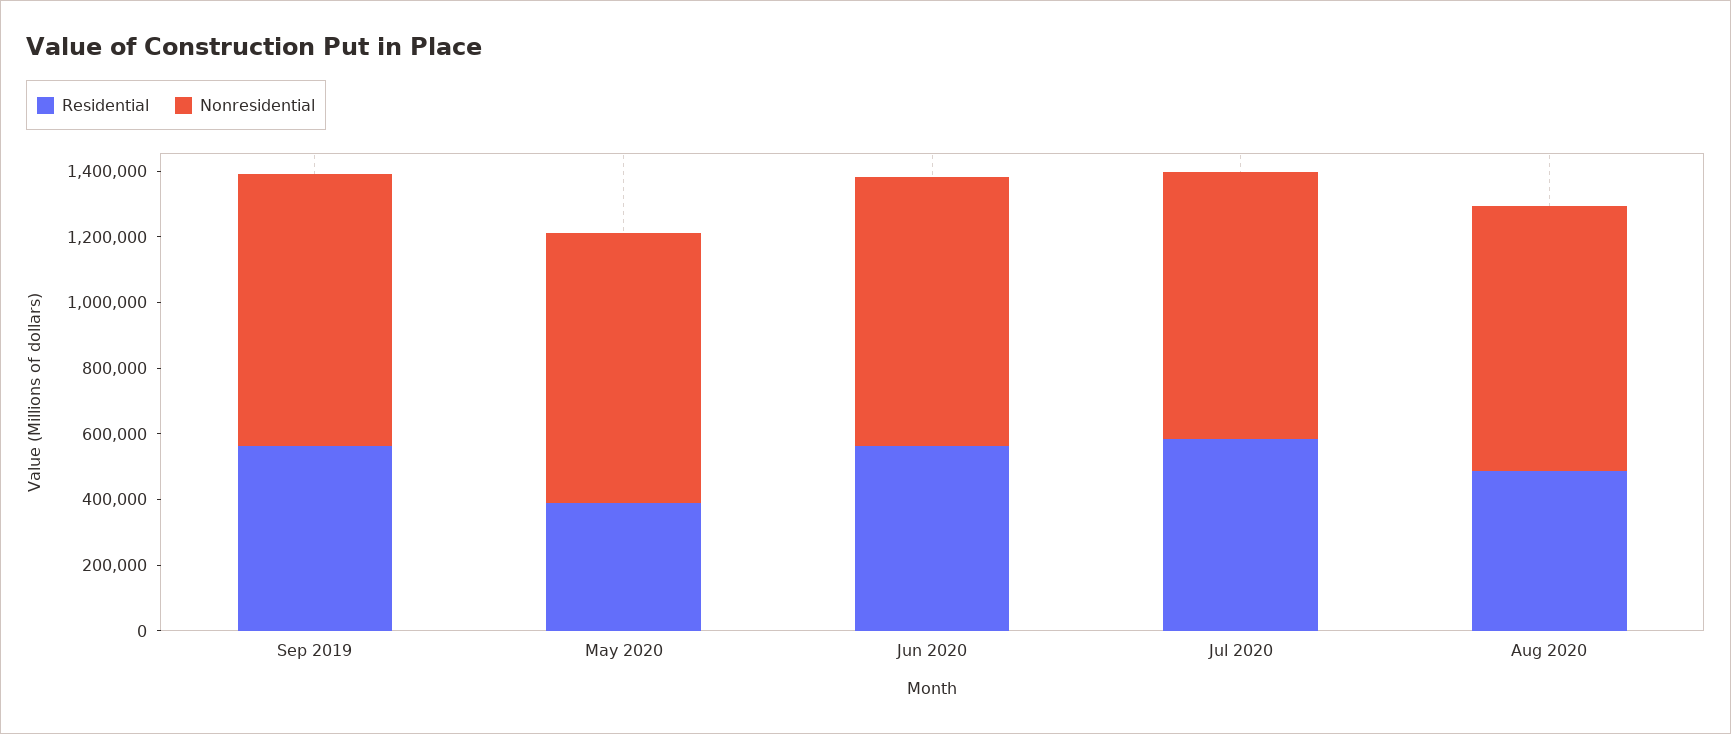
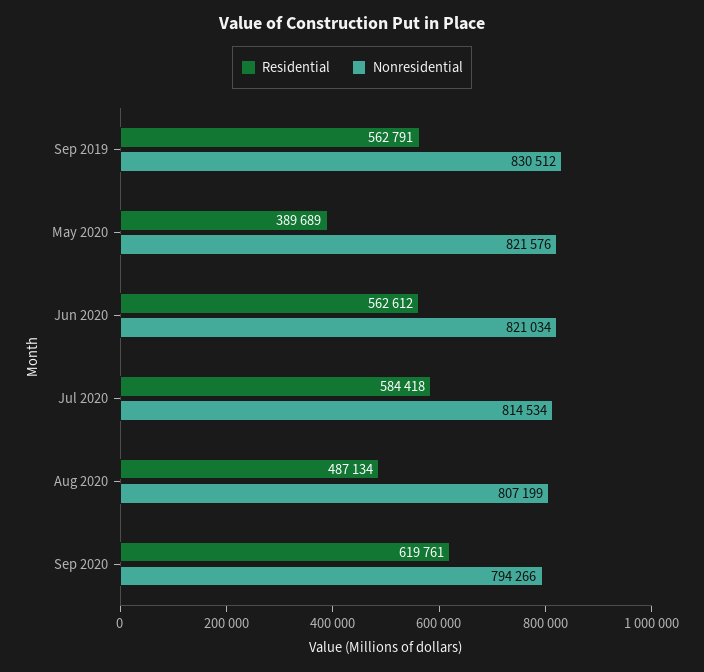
Residential, Sep 2020: none -> 619761
Nonresidential, Sep 2020: none -> 794266

